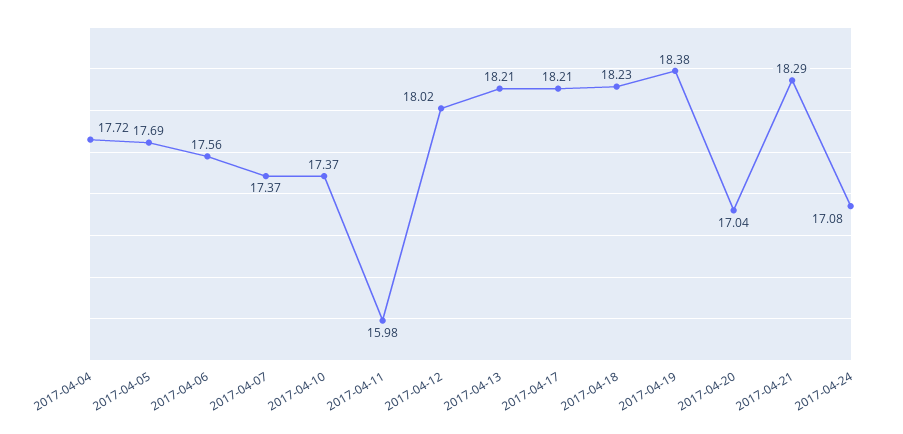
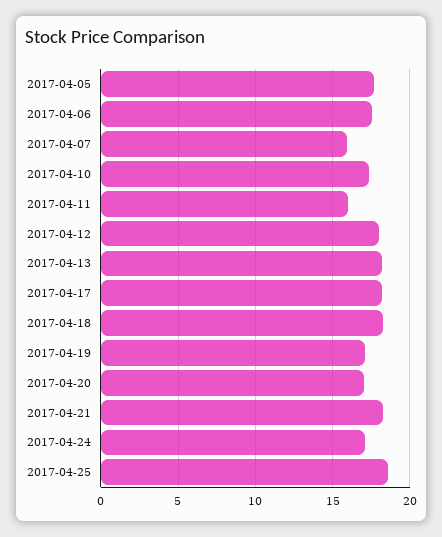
2017-04-04: 17.72 -> none
2017-04-07: 17.37 -> 16
2017-04-19: 18.38 -> 17
2017-04-25: none -> 18.5

